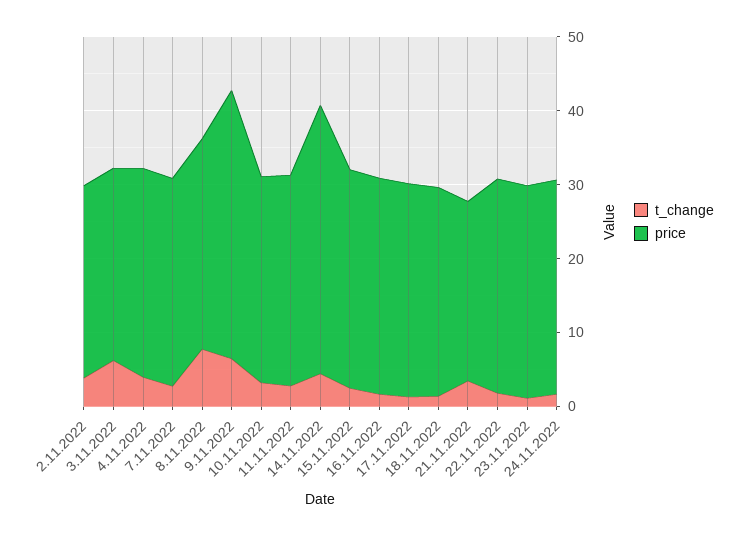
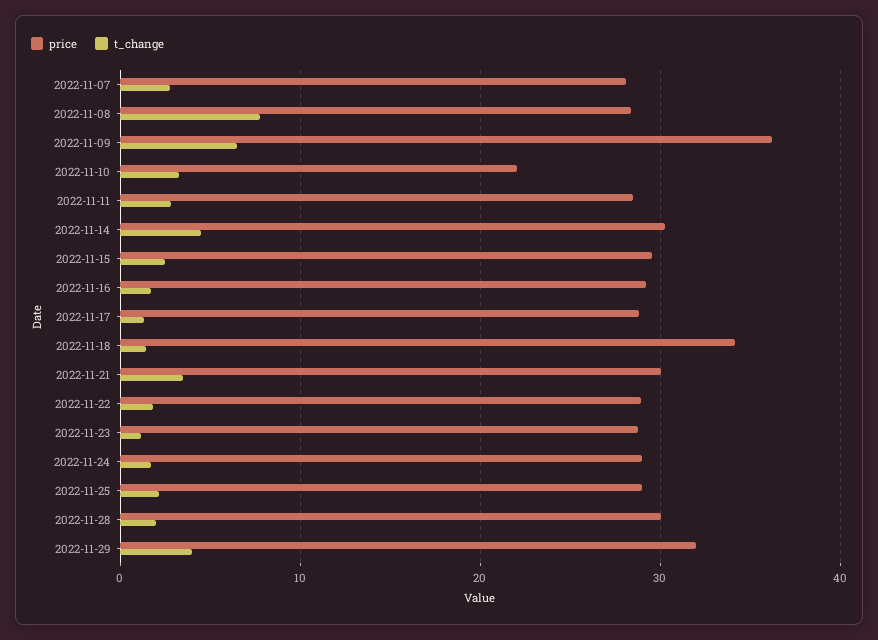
t_change, 2.11.2022: 4 -> none
price, 2.11.2022: 26 -> none
t_change, 3.11.2022: 6 -> none
price, 3.11.2022: 26 -> none
t_change, 4.11.2022: 4 -> none
price, 4.11.2022: 28 -> none
price, 10.11.2022: 28 -> 22
price, 14.11.2022: 36 -> 30
price, 18.11.2022: 28 -> 34
price, 21.11.2022: 24 -> 30
price, 2022-11-25: none -> 29
t_change, 2022-11-25: none -> 2
price, 2022-11-28: none -> 30
t_change, 2022-11-28: none -> 2
price, 2022-11-29: none -> 32
t_change, 2022-11-29: none -> 4

